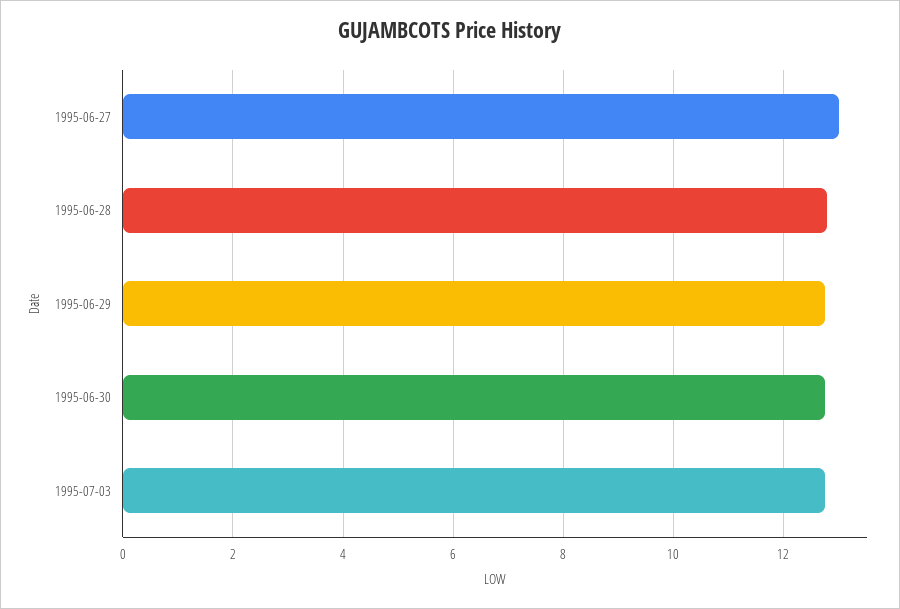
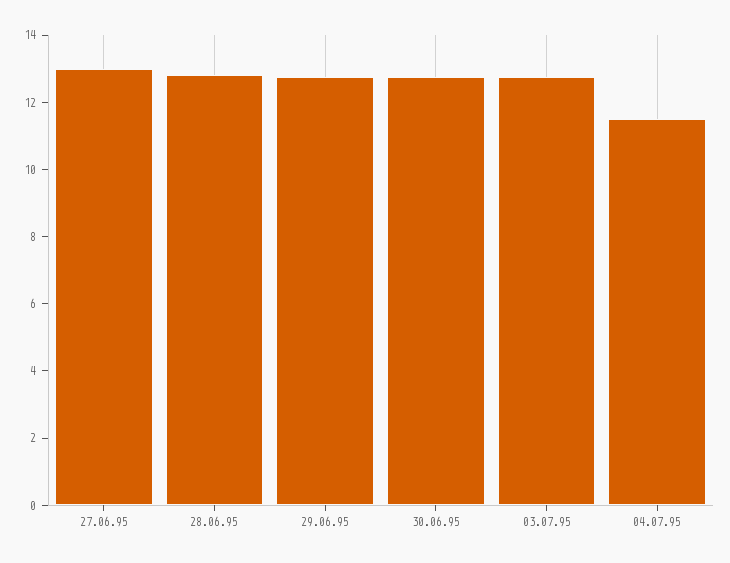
04.07.95: none -> 11.5

